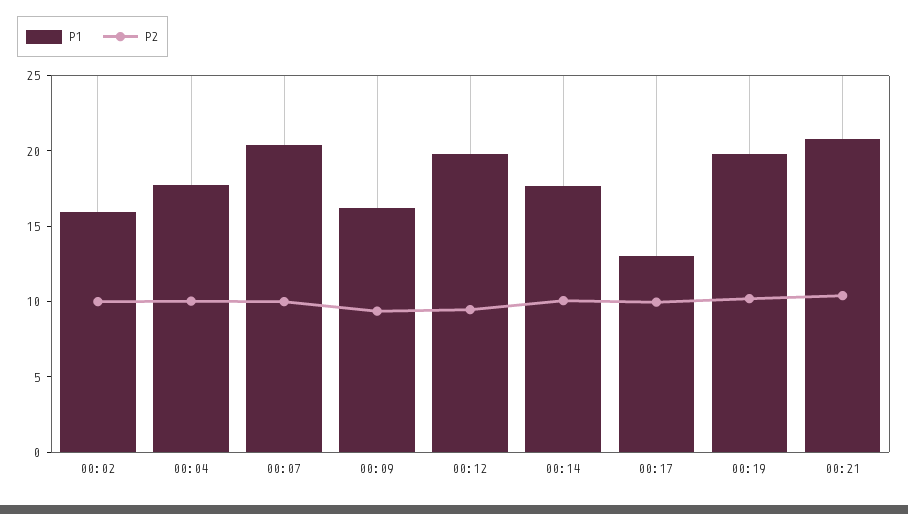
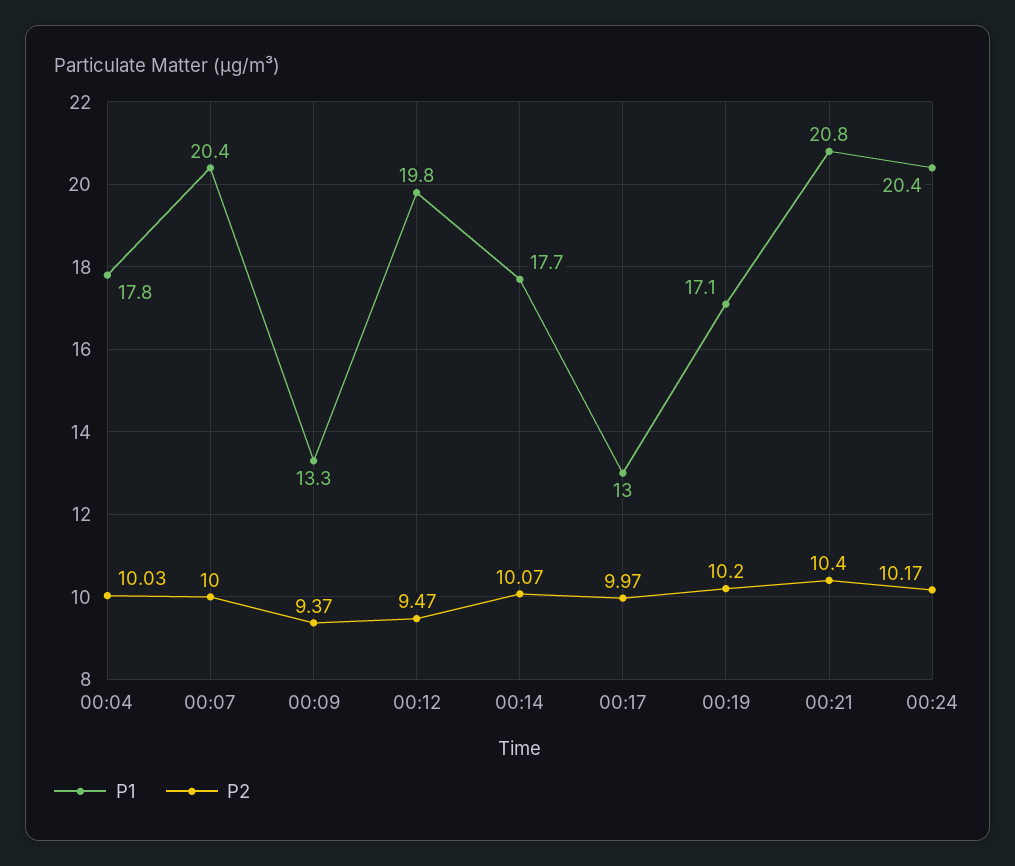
P1, 00:02: 16 -> none
P2, 00:02: 10 -> none
P1, 00:09: 16 -> 13.3
P1, 00:19: 20 -> 17.1
P1, 00:24: none -> 20.4
P2, 00:24: none -> 10.17

